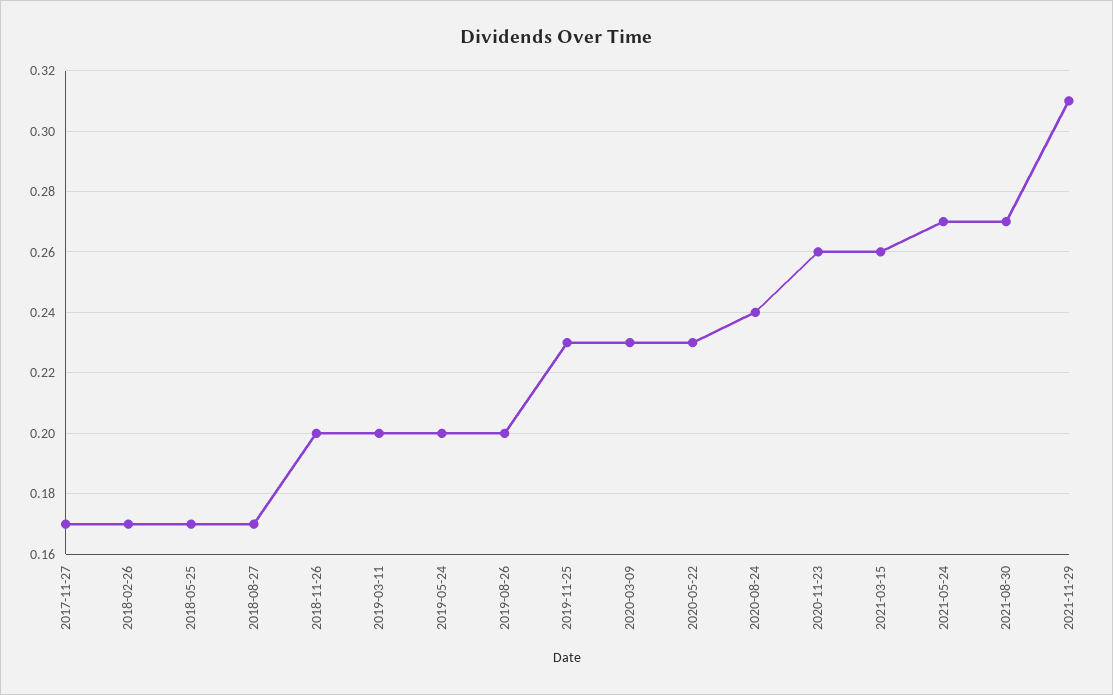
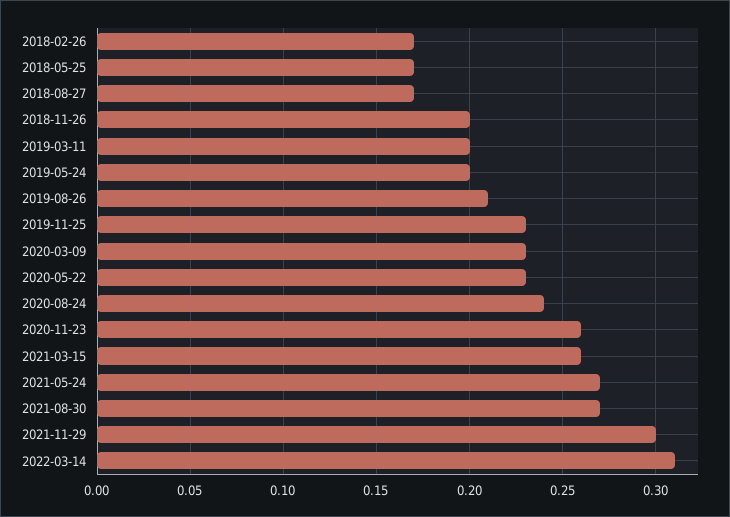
2017-11-27: 0.17 -> none
2019-08-26: 0.2 -> 0.21
2021-11-29: 0.31 -> 0.3
2022-03-14: none -> 0.31

